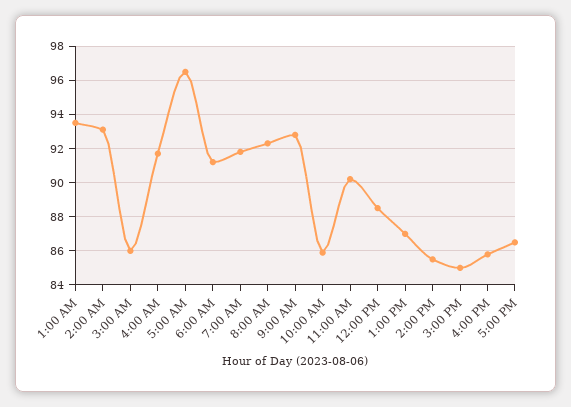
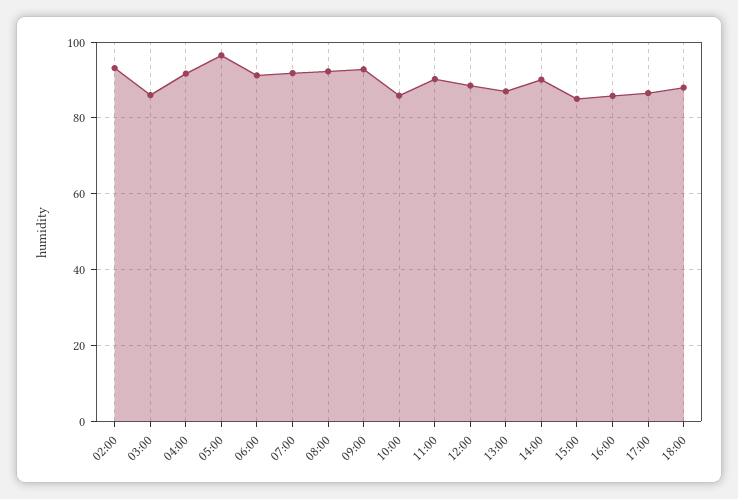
1:00 AM: 93.5 -> none
2:00 PM: 85.5 -> 90
18:00: none -> 88

